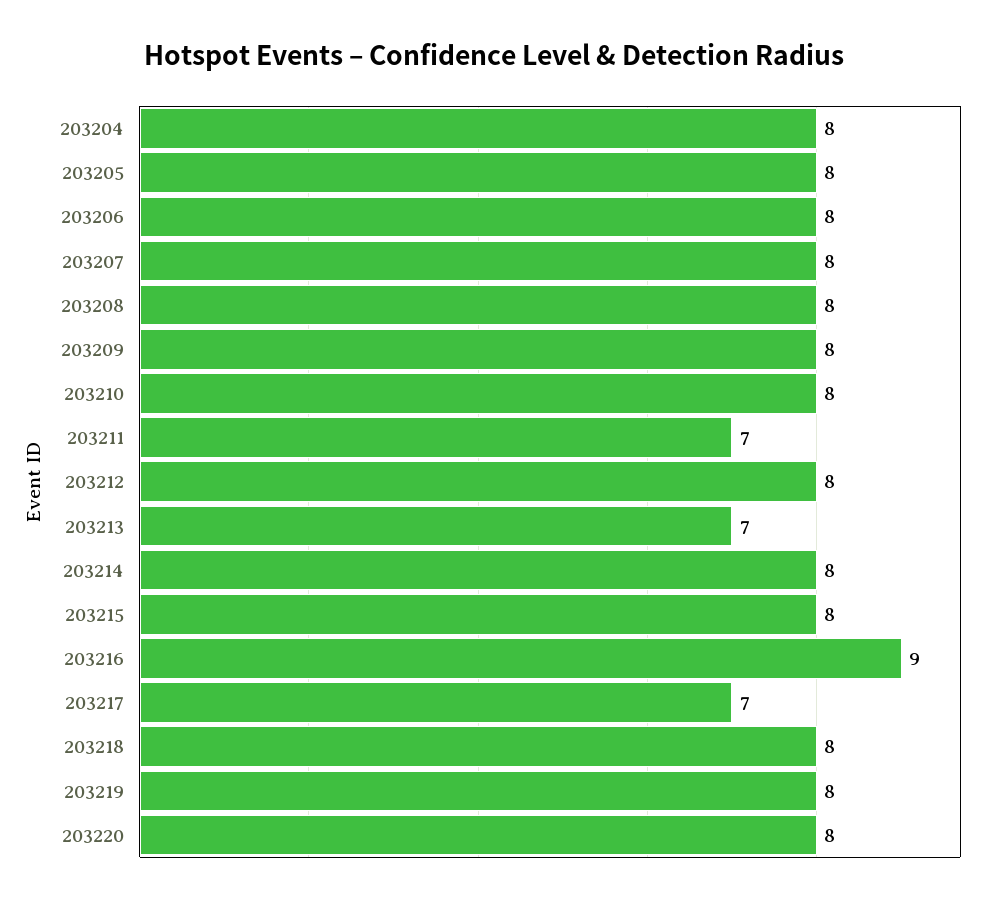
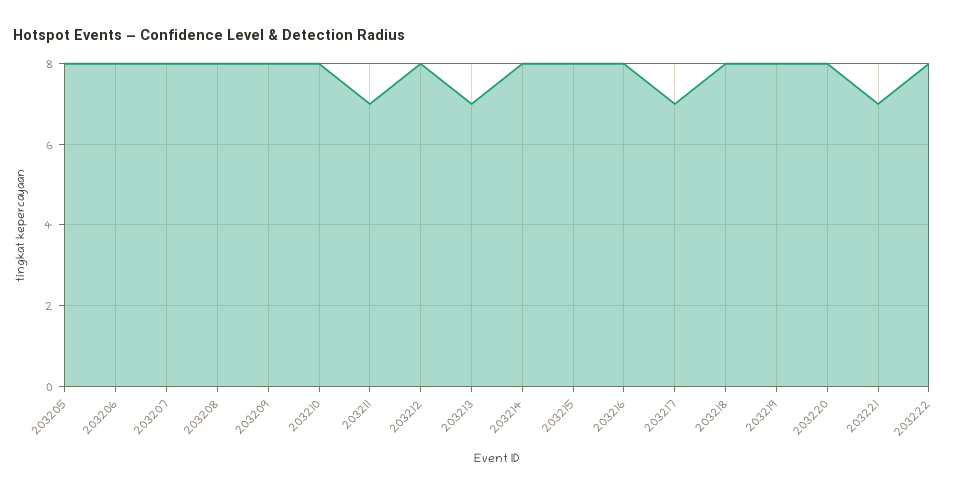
203204: 8 -> none
203216: 9 -> 8
203221: none -> 7
203222: none -> 8

